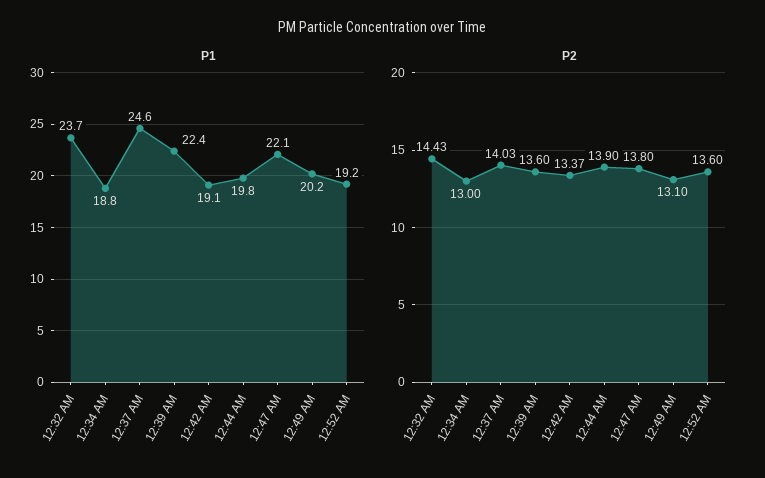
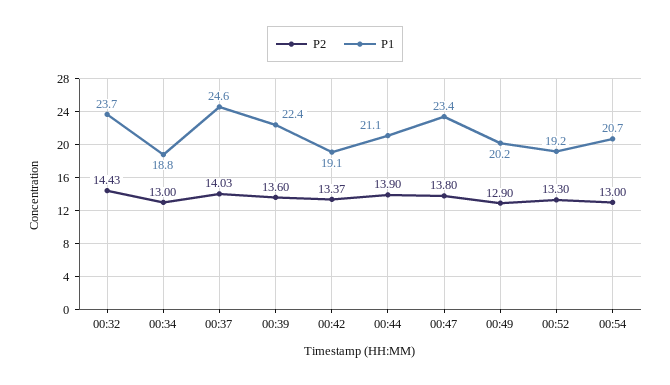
P1, 12:44 AM: 19.8 -> 21.1
P1, 12:47 AM: 22.1 -> 23.4
P2, 12:49 AM: 13.1 -> 12.9
P2, 12:52 AM: 13.6 -> 13.3
P2, 00:54: none -> 13
P1, 00:54: none -> 20.7

